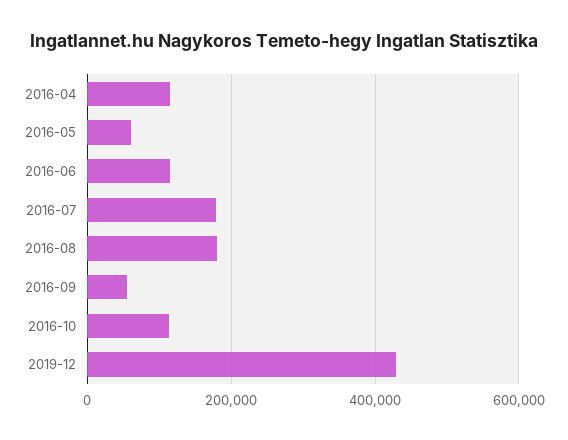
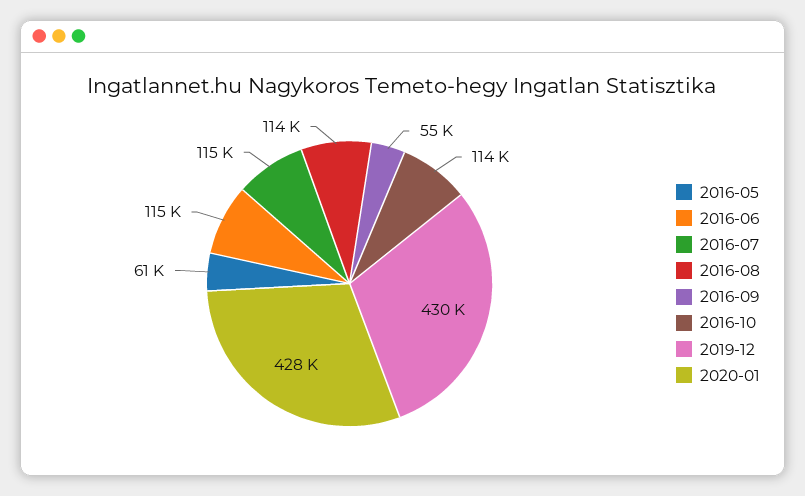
2016-04: 120000 -> none
2016-07: 180000 -> 115000
2016-08: 180000 -> 114000
2020-01: none -> 428000

